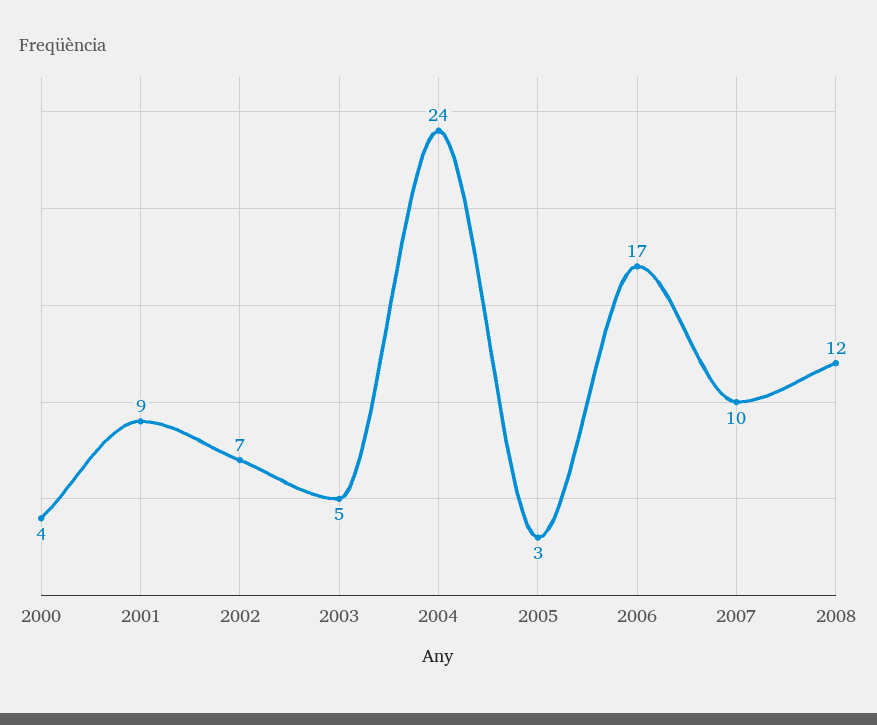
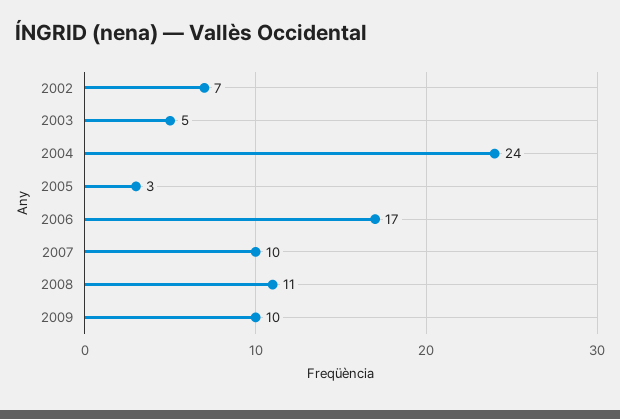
2000: 4 -> none
2001: 9 -> none
2008: 12 -> 11
2009: none -> 10

